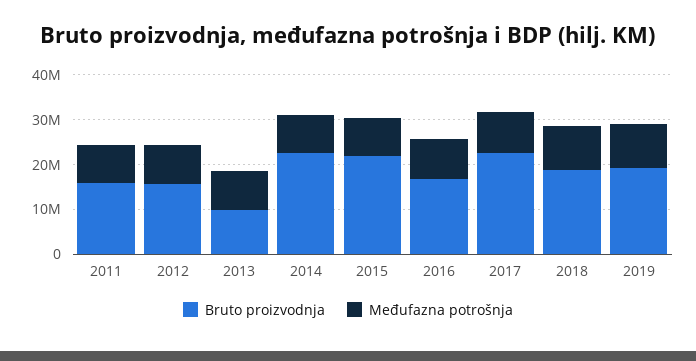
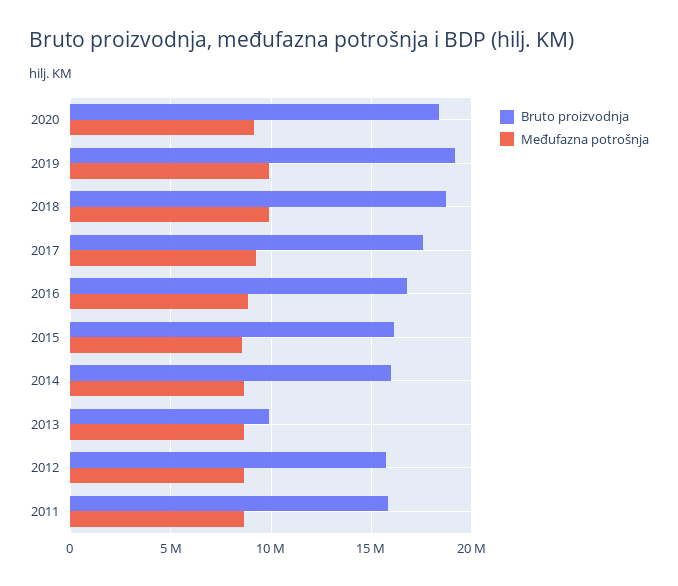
Bruto proizvodnja, 2014: 22000000 -> 16000000
Bruto proizvodnja, 2015: 22000000 -> 16000000
Bruto proizvodnja, 2017: 22000000 -> 17500000
Bruto proizvodnja, 2020: none -> 18500000
Međufazna potrošnja, 2020: none -> 9000000

